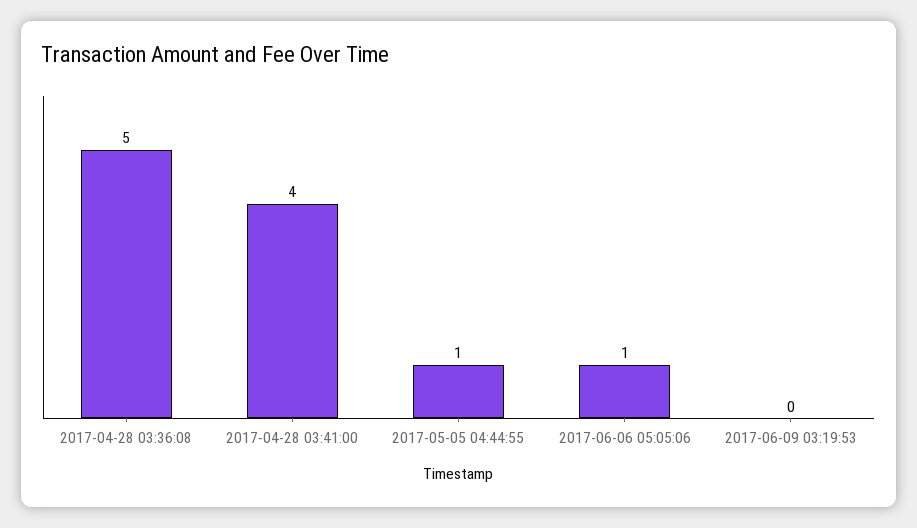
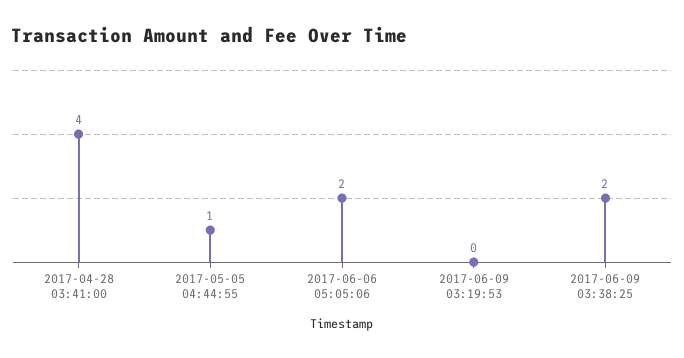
2017-04-28 03:36:08: 5 -> none
2017-06-06 05:05:06: 1 -> 2
2017-06-09 03:38:25: none -> 2

